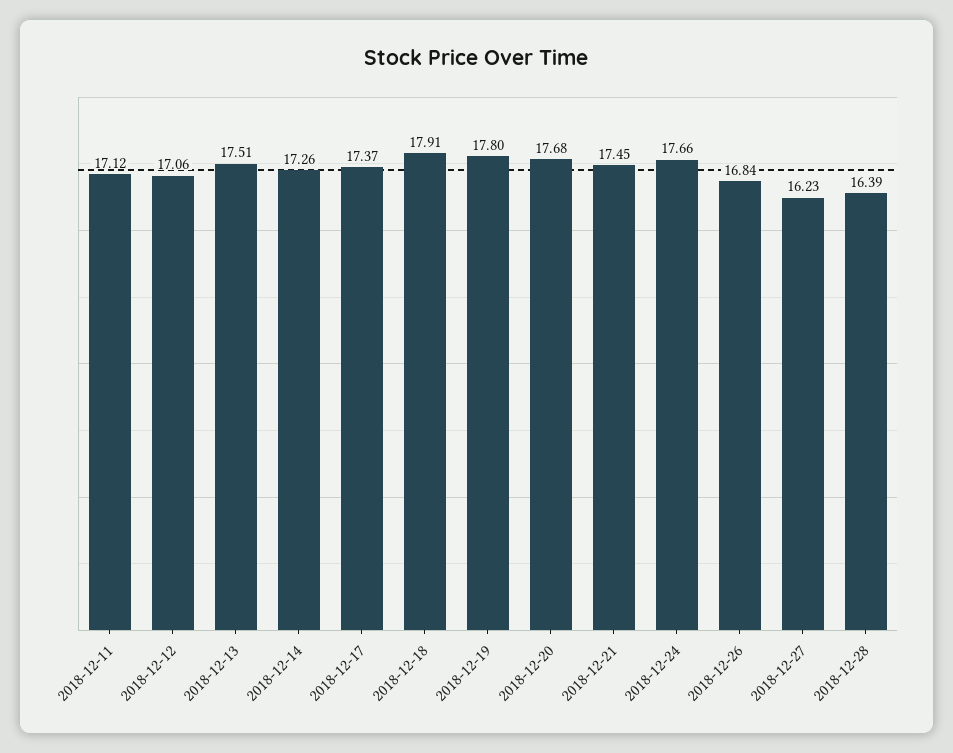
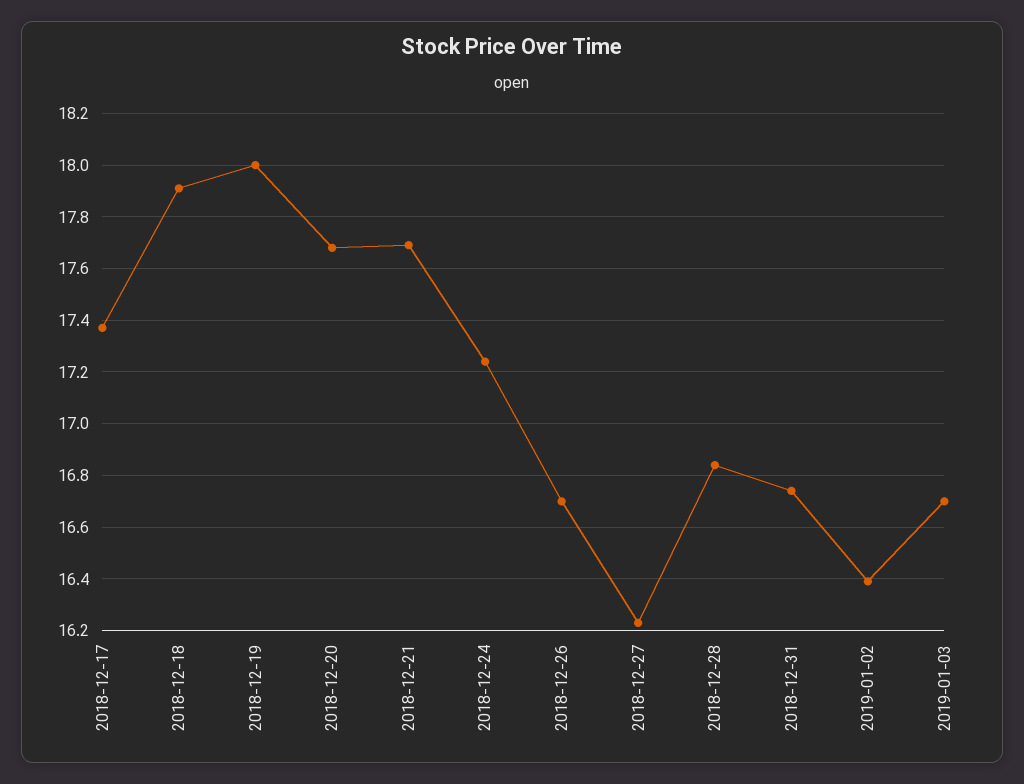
2018-12-11: 17.12 -> none
2018-12-12: 17.06 -> none
2018-12-13: 17.51 -> none
2018-12-14: 17.26 -> none
2018-12-19: 17.8 -> 18
2018-12-21: 17.45 -> 17.7
2018-12-24: 17.66 -> 17.25
2018-12-26: 16.84 -> 16.7
2018-12-28: 16.39 -> 16.85
2018-12-31: none -> 16.75
2019-01-02: none -> 16.4
2019-01-03: none -> 16.7

